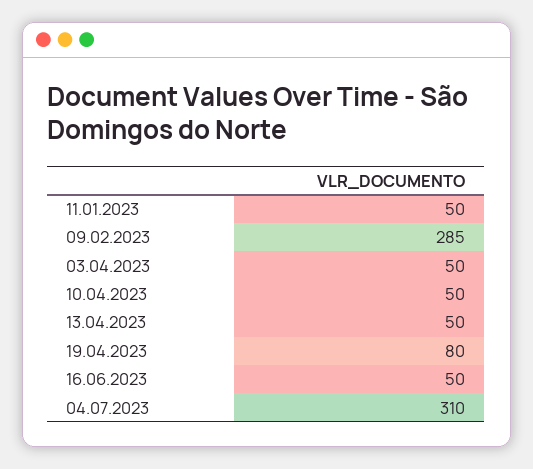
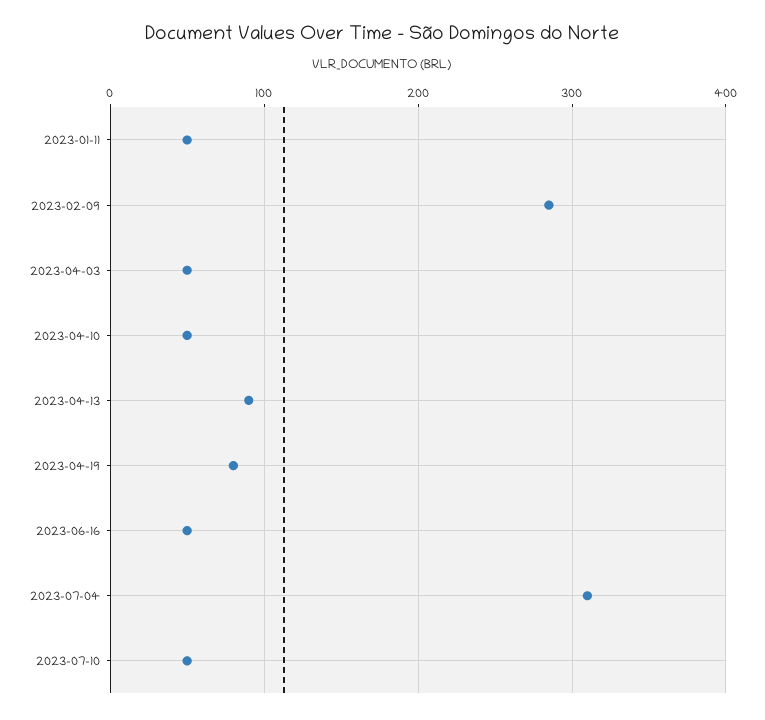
13.04.2023: 50 -> 90
2023-07-10: none -> 50

